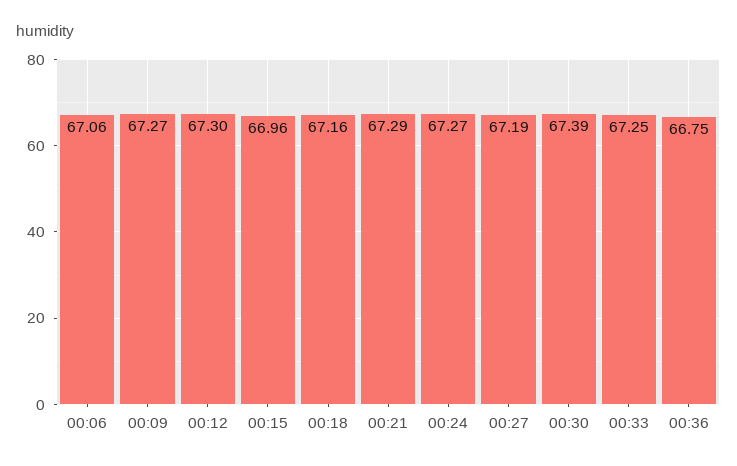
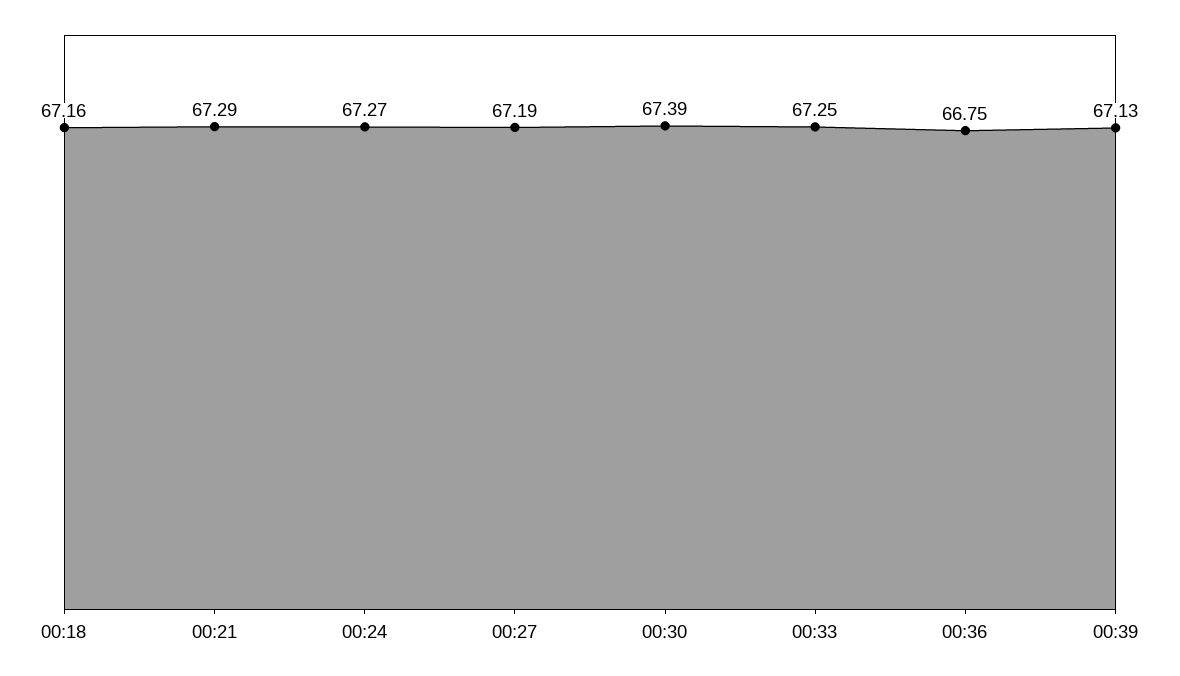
00:06: 67.06 -> none
00:09: 67.27 -> none
00:12: 67.3 -> none
00:15: 66.96 -> none
00:39: none -> 67.13

